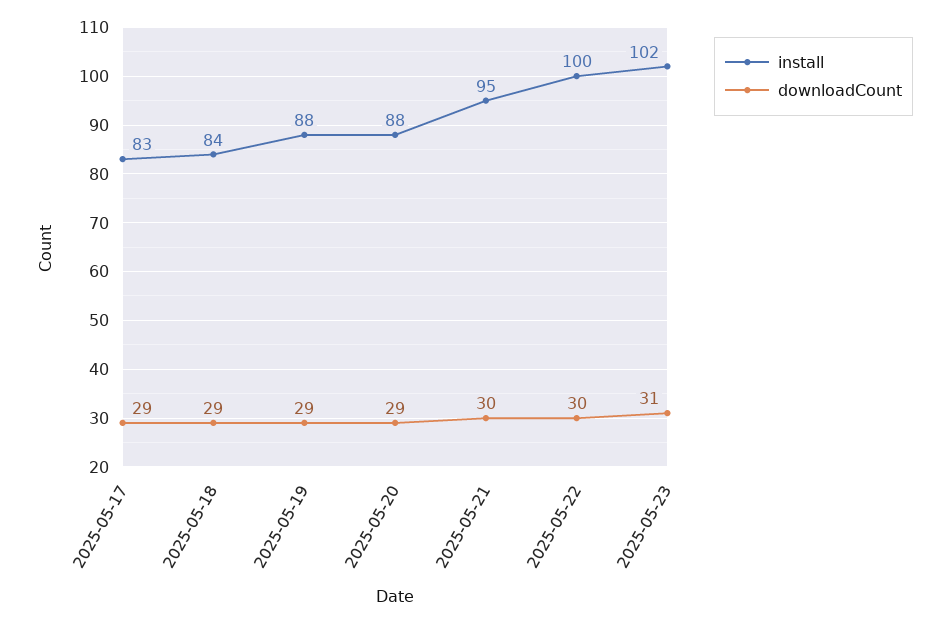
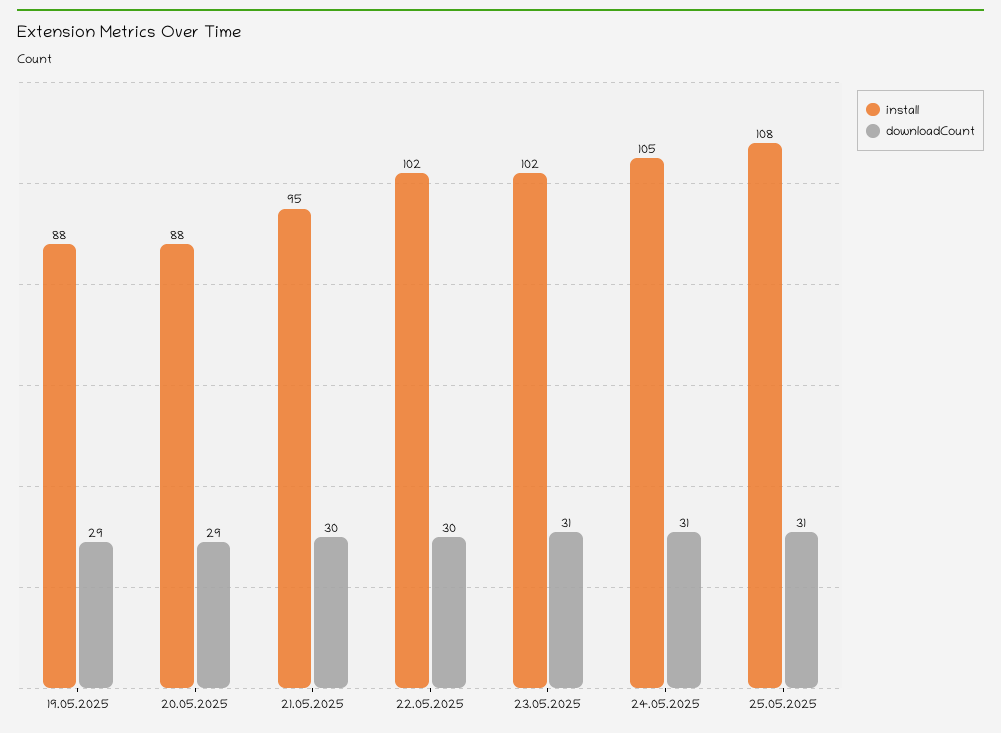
install, 2025-05-17: 83 -> none
downloadCount, 2025-05-17: 29 -> none
install, 2025-05-18: 84 -> none
downloadCount, 2025-05-18: 29 -> none
install, 2025-05-22: 100 -> 102
install, 24.05.2025: none -> 105
downloadCount, 24.05.2025: none -> 31
install, 25.05.2025: none -> 108
downloadCount, 25.05.2025: none -> 31

